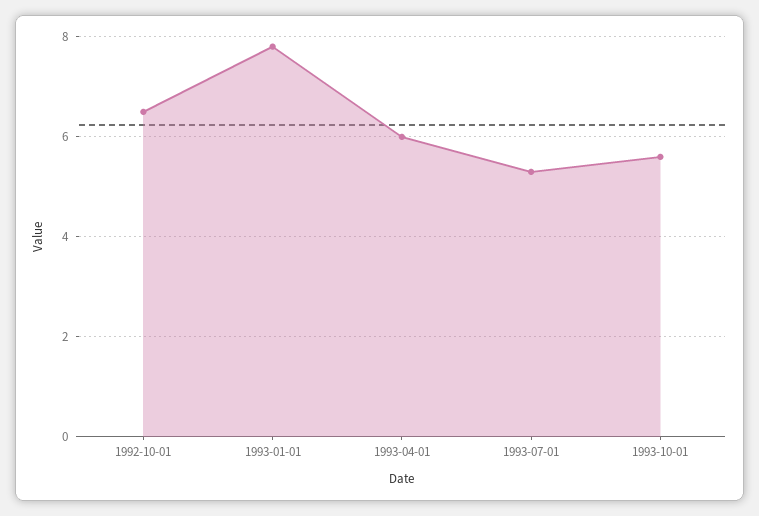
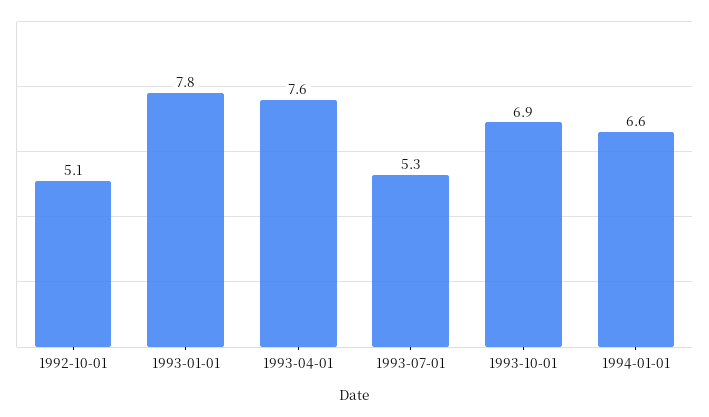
1992-10-01: 6.5 -> 5.1
1993-04-01: 6 -> 7.6
1993-10-01: 5.5 -> 6.9
1994-01-01: none -> 6.6

